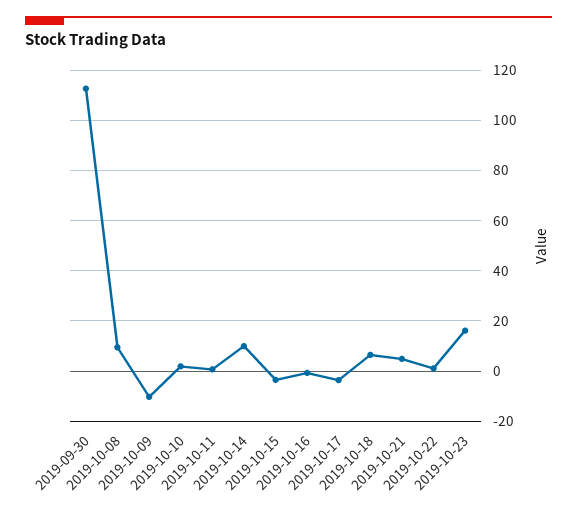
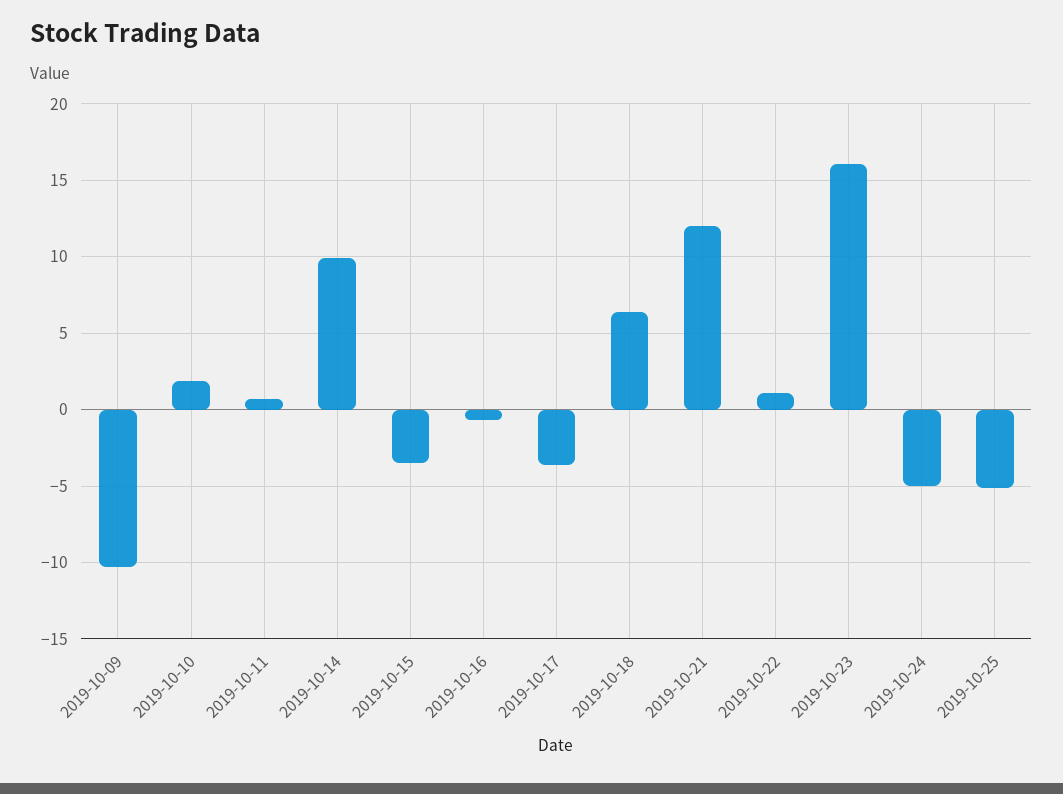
2019-09-30: 112.5 -> none
2019-10-08: 10 -> none
2019-10-21: 5 -> 12
2019-10-24: none -> -5
2019-10-25: none -> -5

